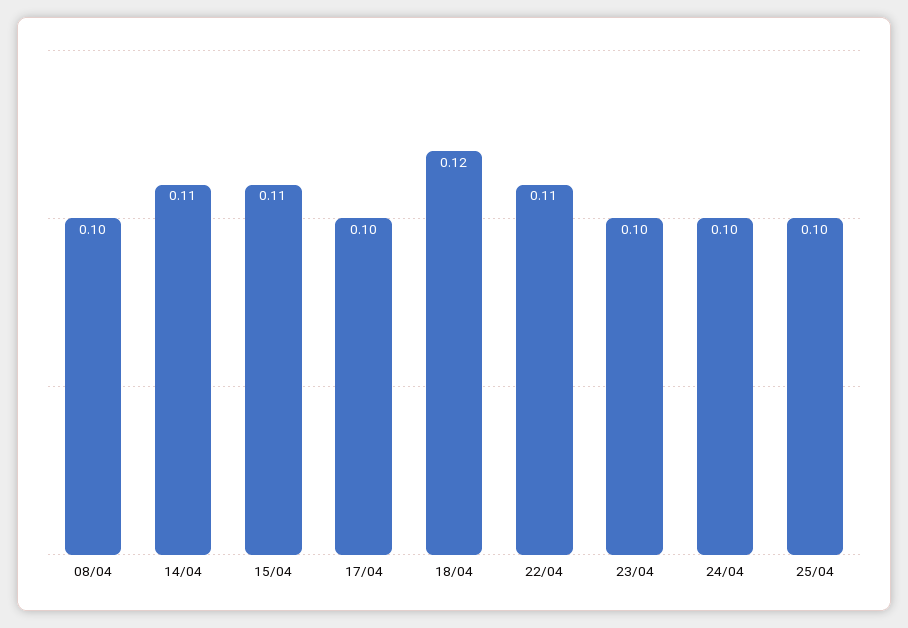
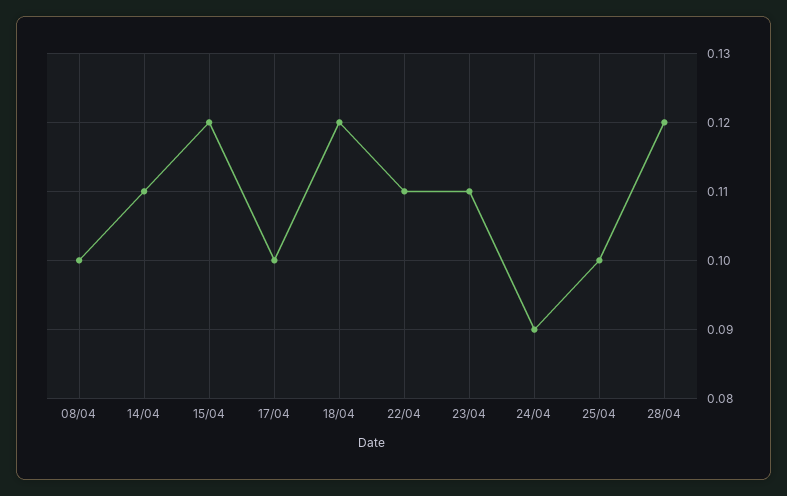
15/04: 0.11 -> 0.12
23/04: 0.1 -> 0.11
24/04: 0.1 -> 0.09
28/04: none -> 0.12

